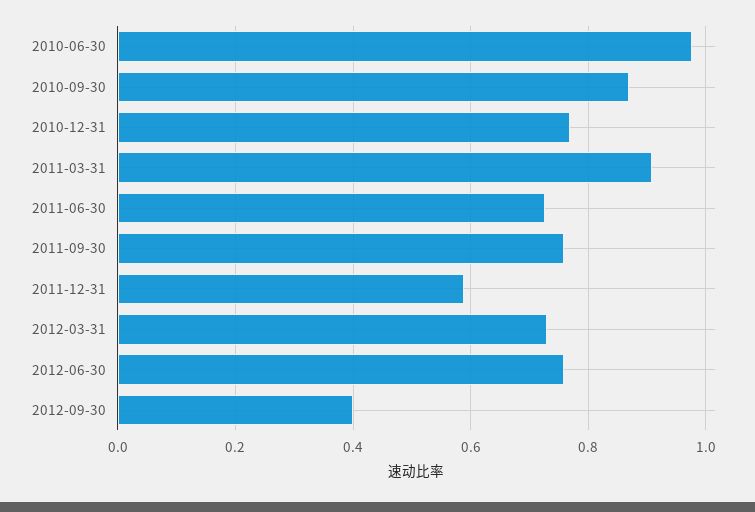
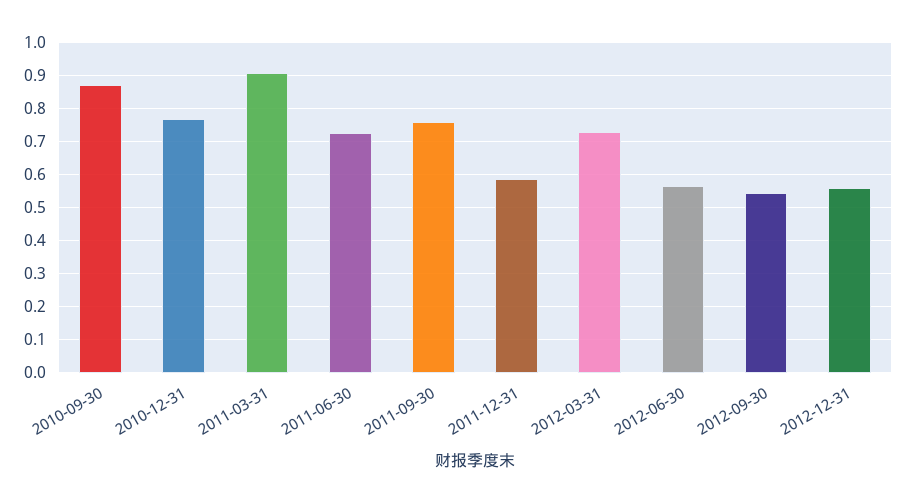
2010-06-30: 0.98 -> none
2012-06-30: 0.76 -> 0.56
2012-09-30: 0.4 -> 0.54
2012-12-31: none -> 0.56

